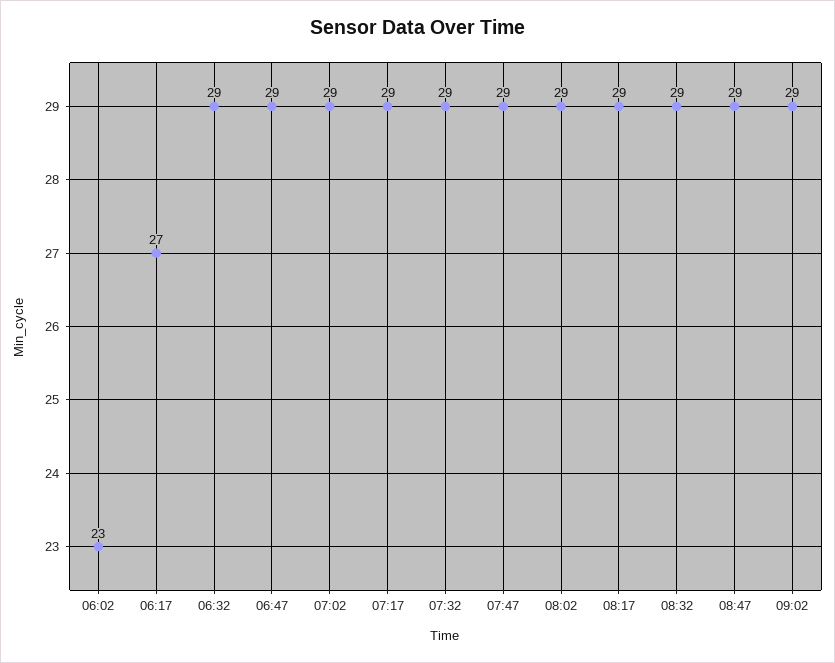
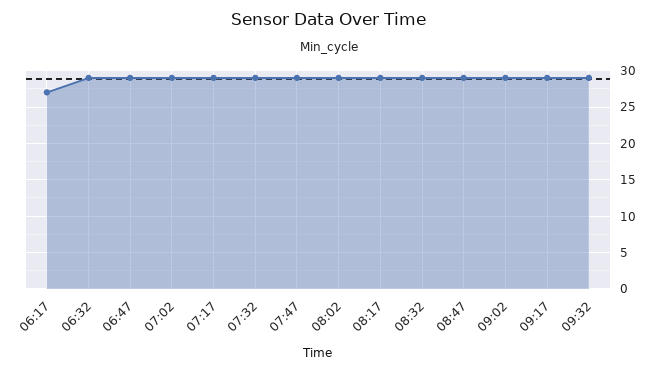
06:02: 23 -> none
09:17: none -> 29
09:32: none -> 29

